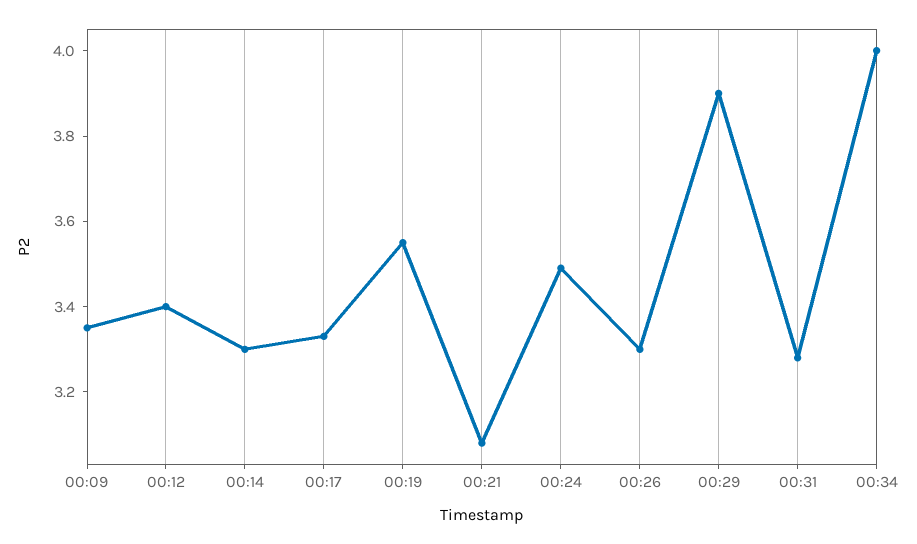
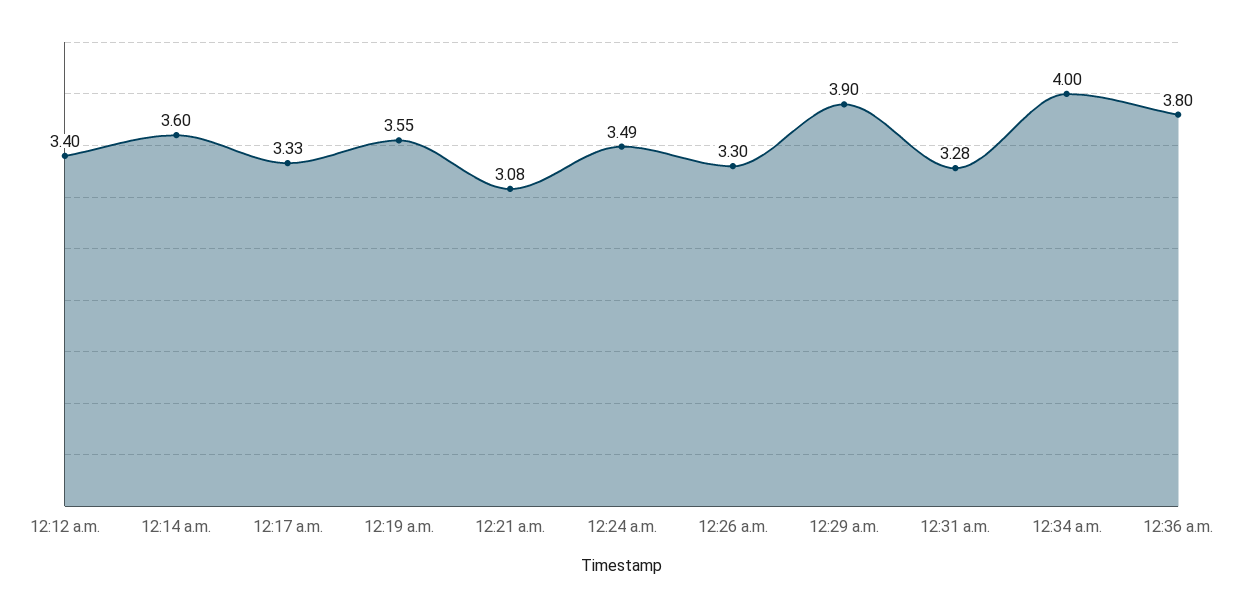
00:09: 3.35 -> none
00:14: 3.3 -> 3.6
12:36 a.m.: none -> 3.8

